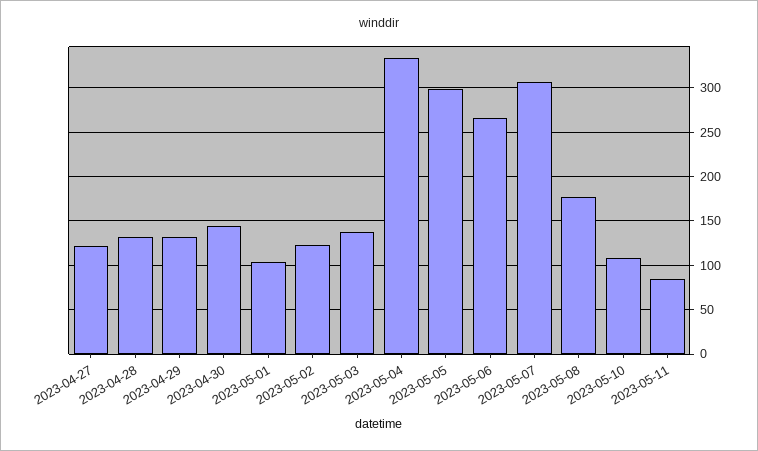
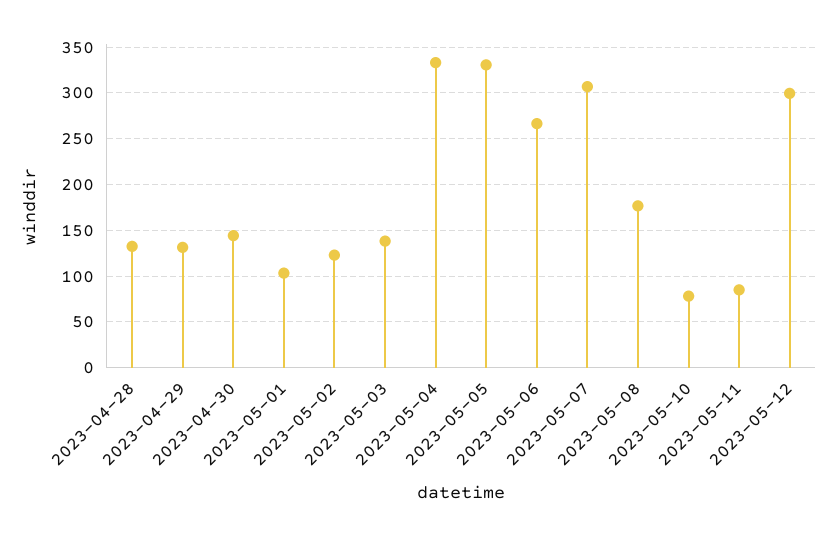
2023-04-27: 120 -> none
2023-05-05: 300 -> 330
2023-05-10: 110 -> 80
2023-05-12: none -> 300

